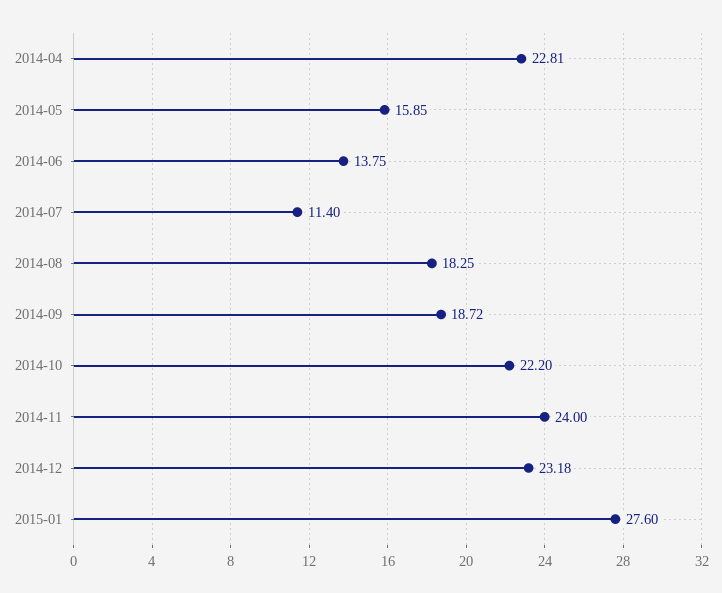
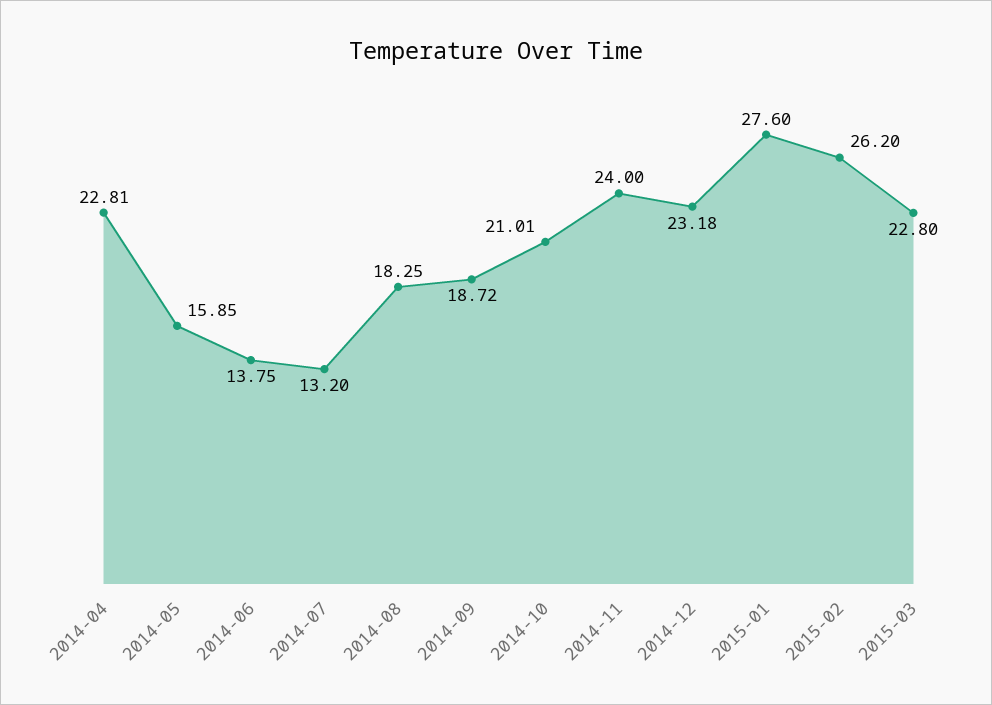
2014-07: 11.4 -> 13.2
2014-10: 22.2 -> 21.01
2015-02: none -> 26.2
2015-03: none -> 22.8

